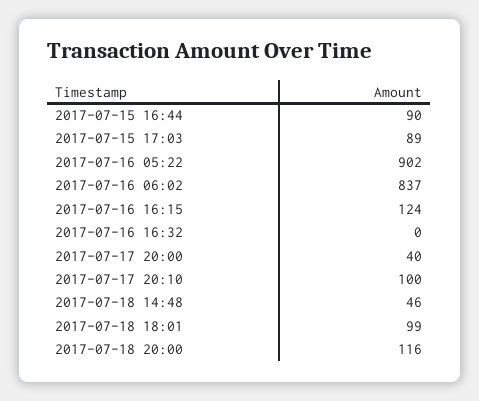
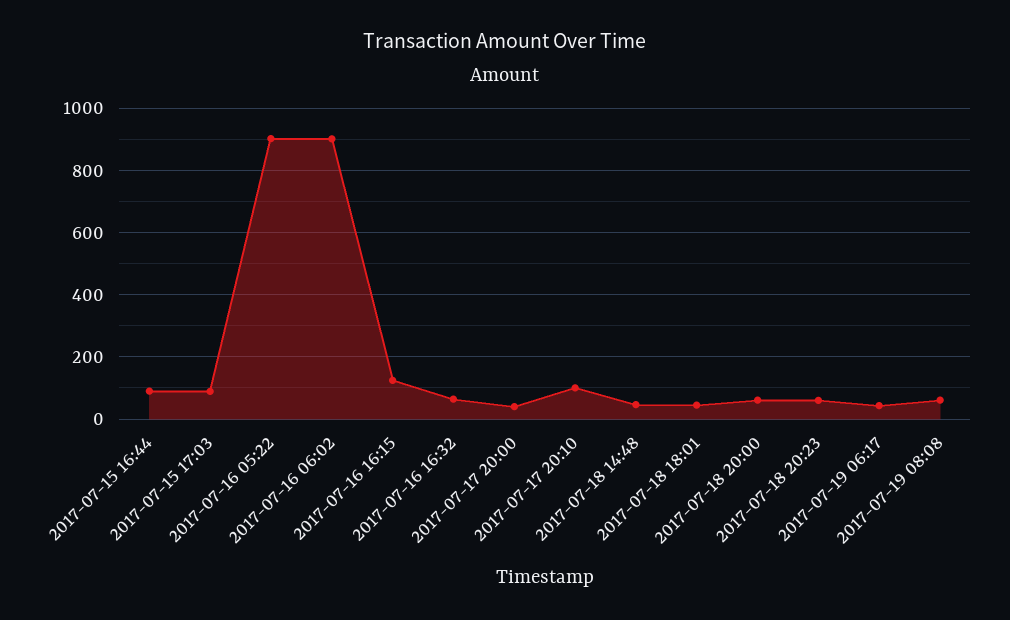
2017-07-16 06:02: 837 -> 900
2017-07-16 16:32: 0 -> 60
2017-07-18 18:01: 99 -> 40
2017-07-18 20:00: 116 -> 60
2017-07-18 20:23: none -> 60
2017-07-19 06:17: none -> 40
2017-07-19 08:08: none -> 60

